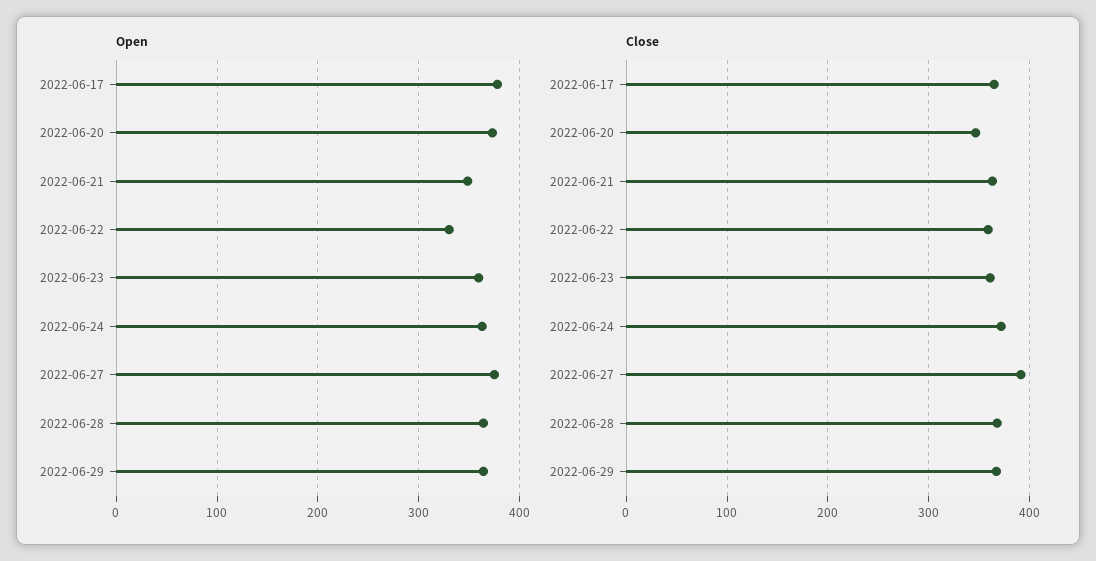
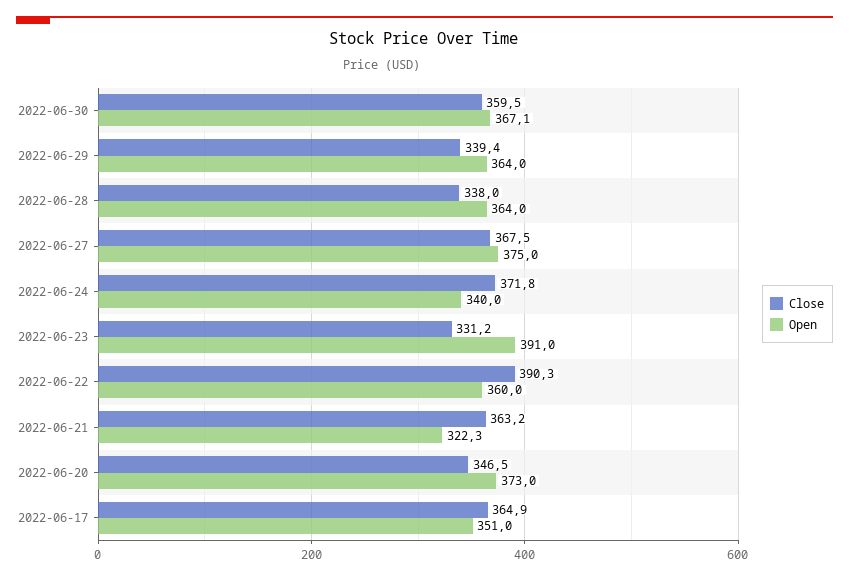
Open, 2022-06-17: 380 -> 351
Open, 2022-06-21: 350 -> 322.3
Open, 2022-06-22: 330 -> 360
Open, 2022-06-23: 360 -> 391
Open, 2022-06-24: 360 -> 340
Close, 2022-06-22: 360 -> 390.3
Close, 2022-06-23: 360 -> 331.2
Close, 2022-06-27: 390 -> 367.5
Close, 2022-06-28: 370 -> 338
Close, 2022-06-29: 370 -> 339.4
Close, 2022-06-30: none -> 359.5
Open, 2022-06-30: none -> 367.1

